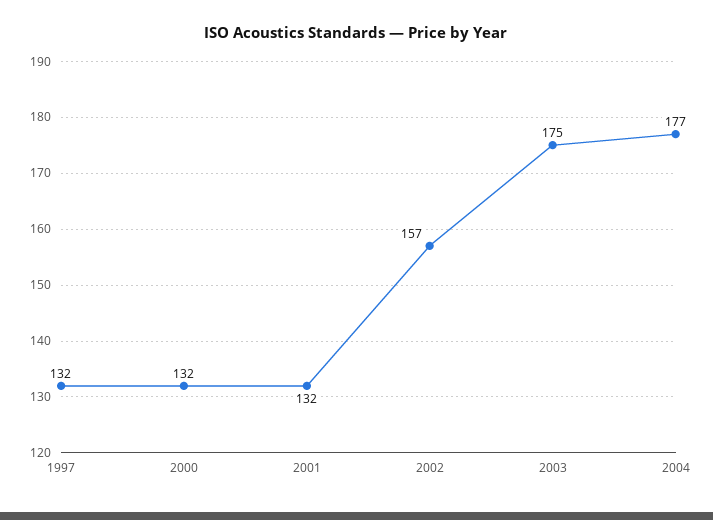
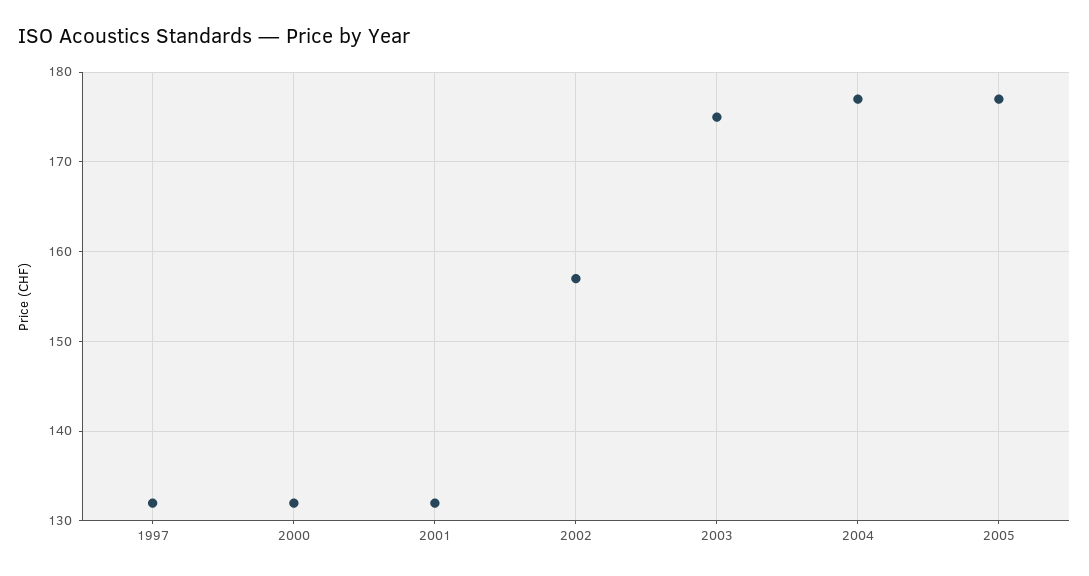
2005: none -> 177

